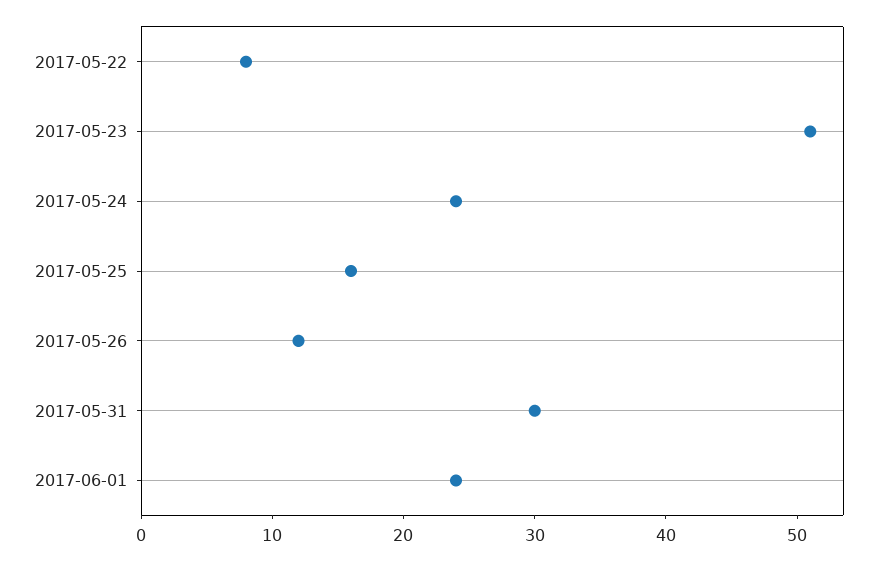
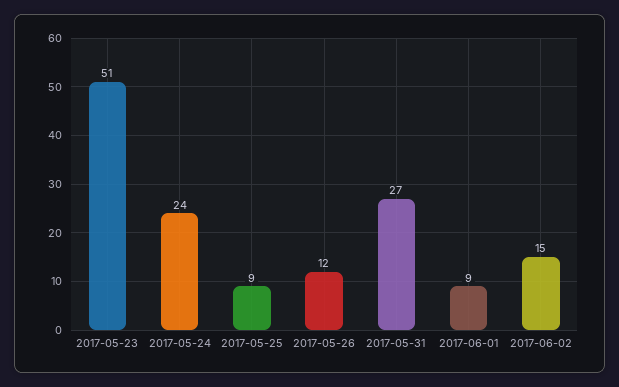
2017-05-22: 8 -> none
2017-05-25: 16 -> 9
2017-05-31: 30 -> 27
2017-06-01: 24 -> 9
2017-06-02: none -> 15

